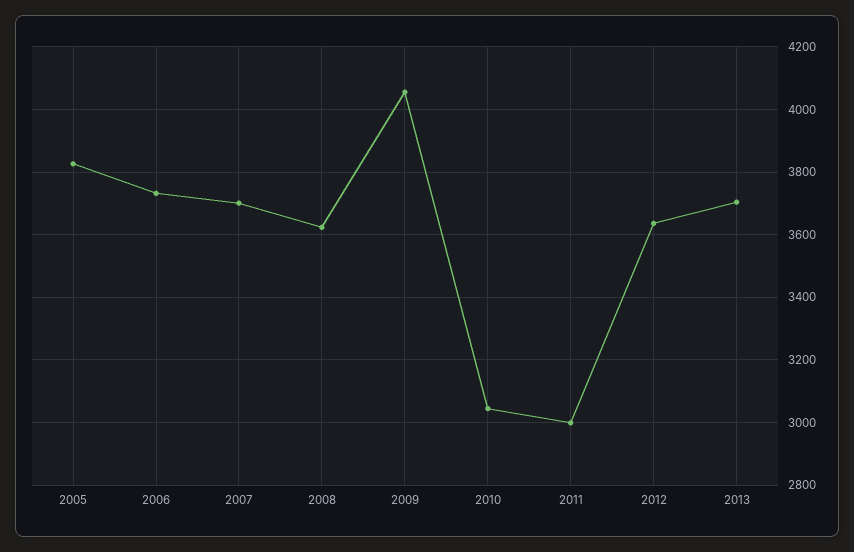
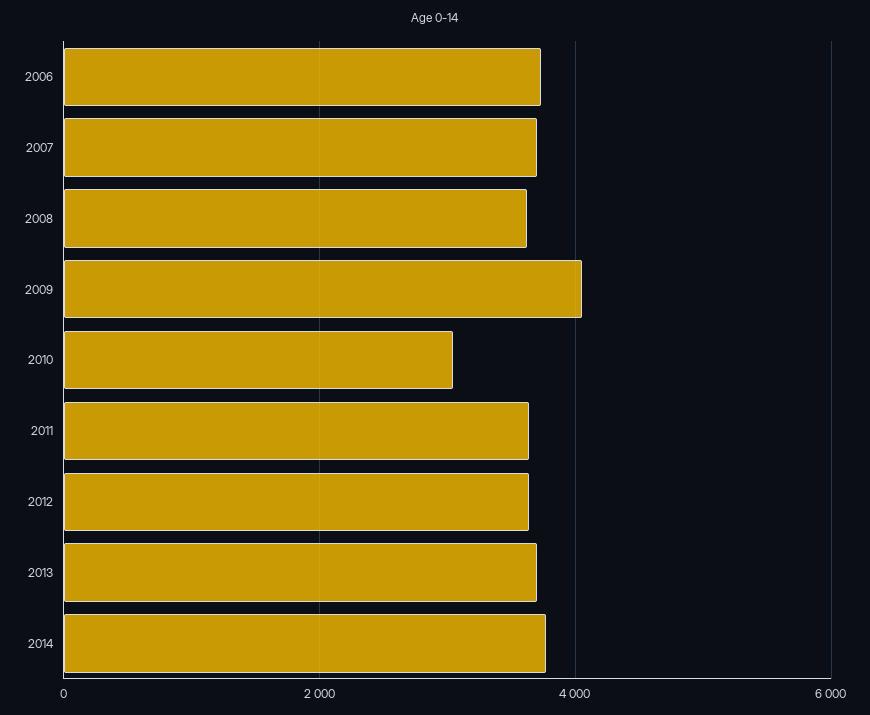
2005: 3820 -> none
2011: 3000 -> 3600
2014: none -> 3800

